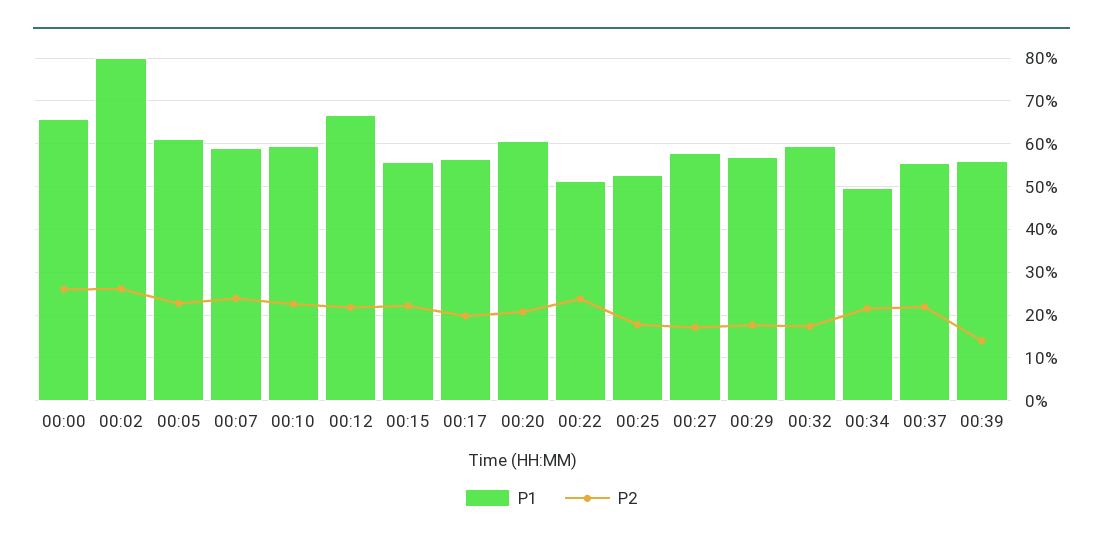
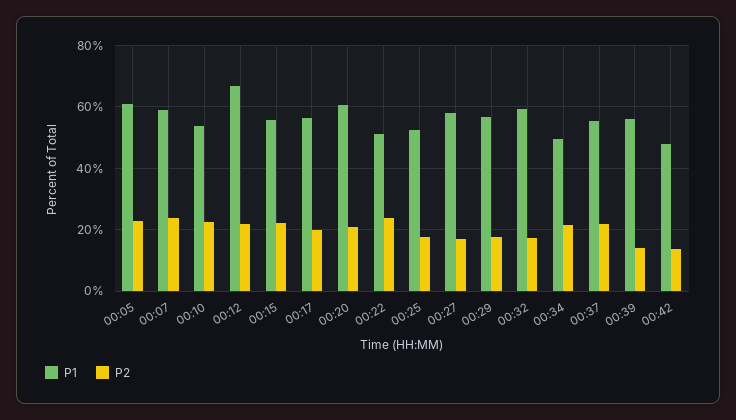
P1, 00:00: 66 -> none
P2, 00:00: 26 -> none
P1, 00:02: 80 -> none
P2, 00:02: 26 -> none
P1, 00:10: 60 -> 54
P1, 00:42: none -> 48
P2, 00:42: none -> 14

